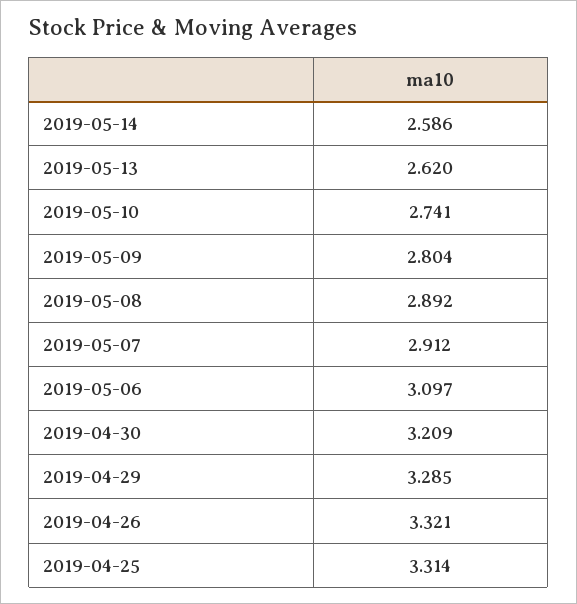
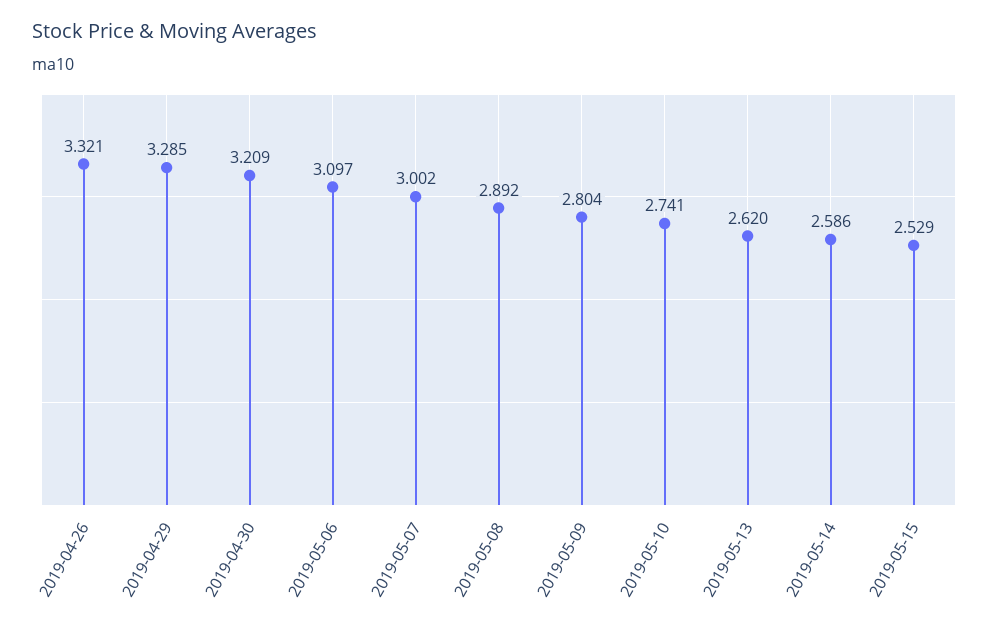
2019-05-07: 2.912 -> 3.002
2019-04-25: 3.314 -> none
2019-05-15: none -> 2.529

